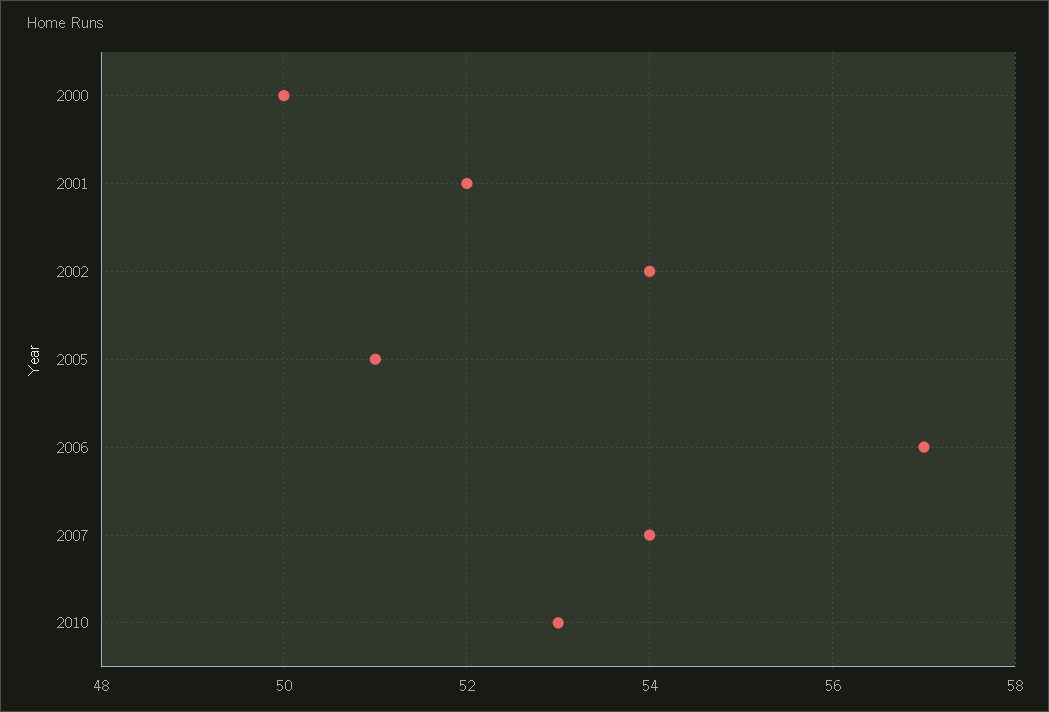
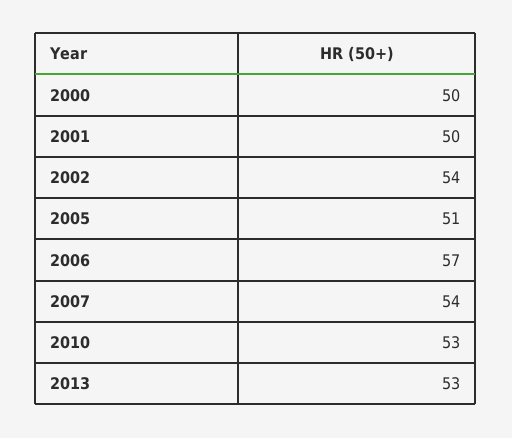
2001: 52 -> 50
2013: none -> 53

